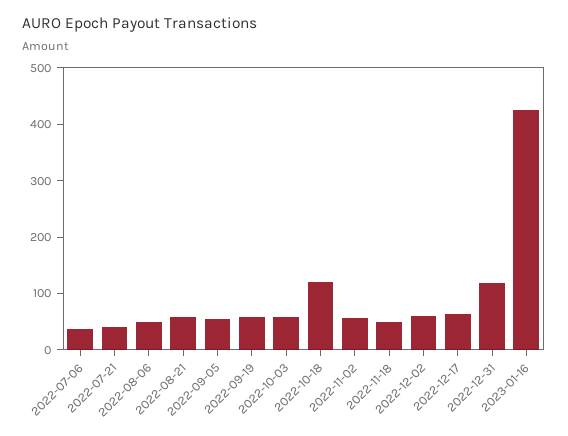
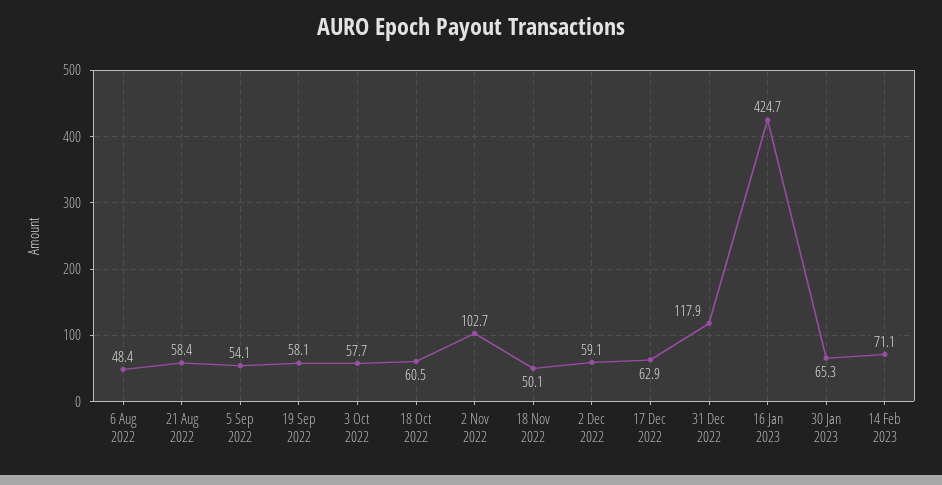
2022-07-06: 40 -> none
2022-07-21: 40 -> none
2022-10-18: 120 -> 60.5
2022-11-02: 60 -> 102.7
30 Jan 2023: none -> 65.3
14 Feb 2023: none -> 71.1

